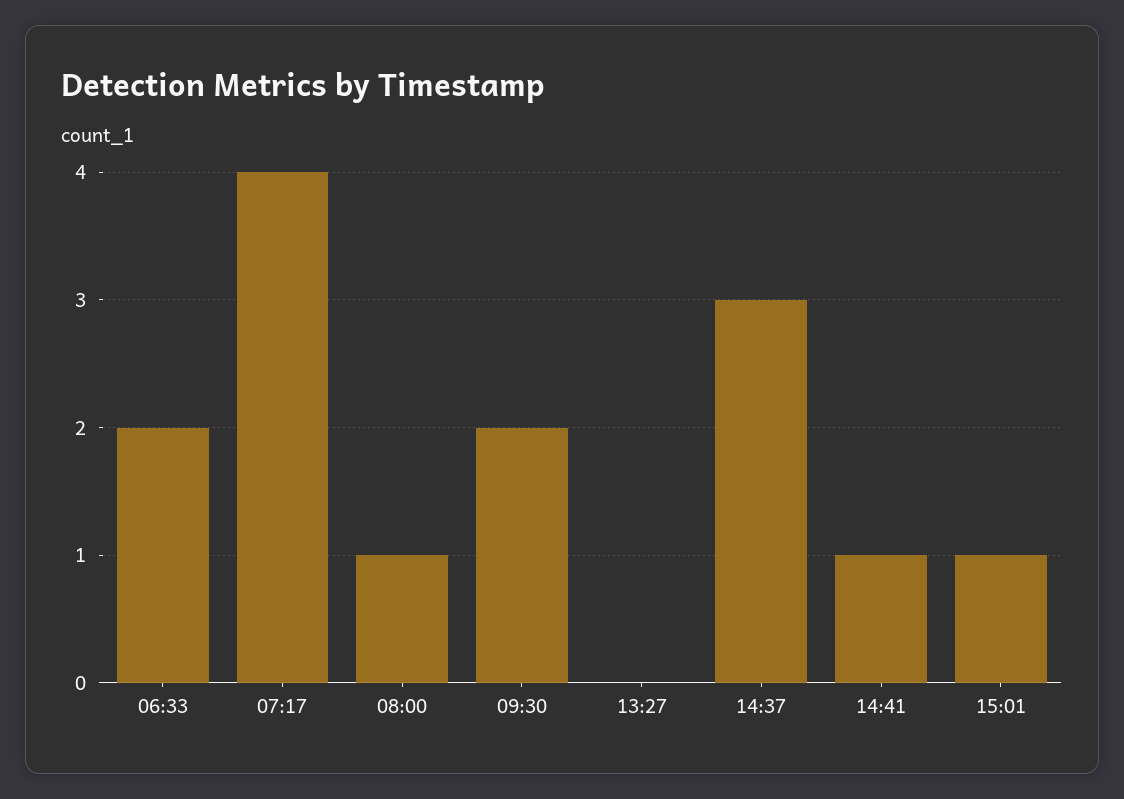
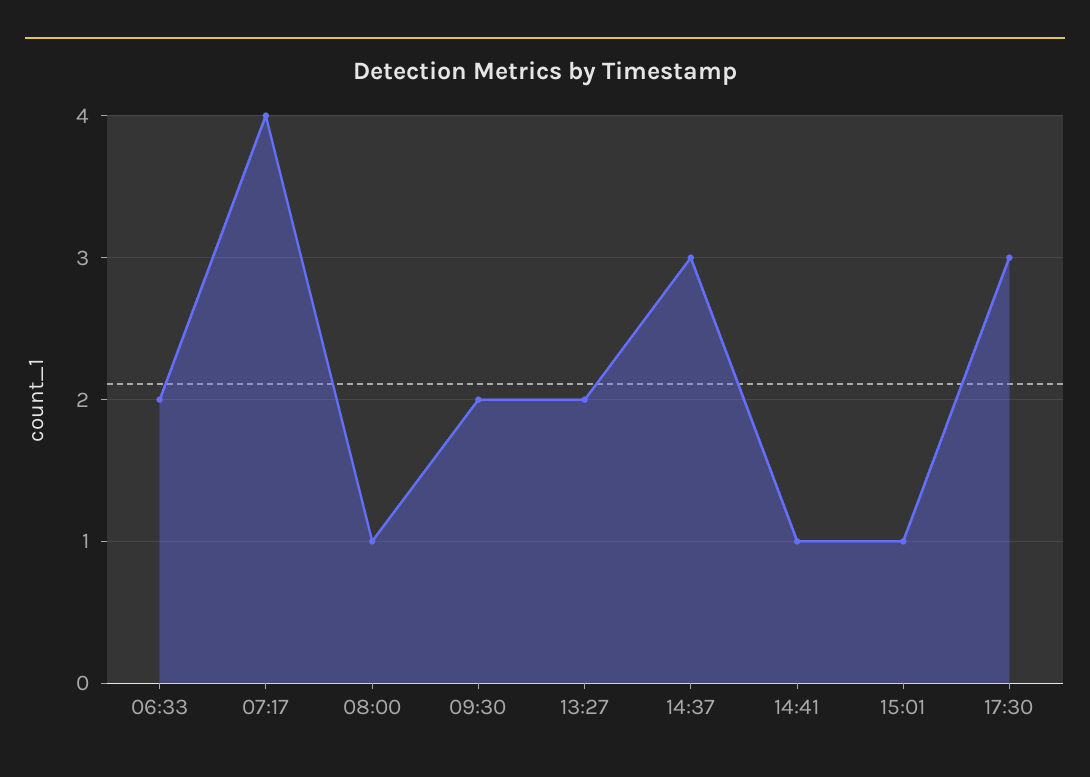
13:27: 0 -> 2
17:30: none -> 3

